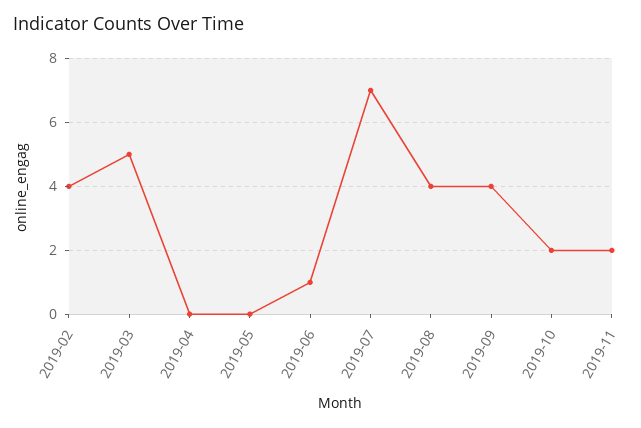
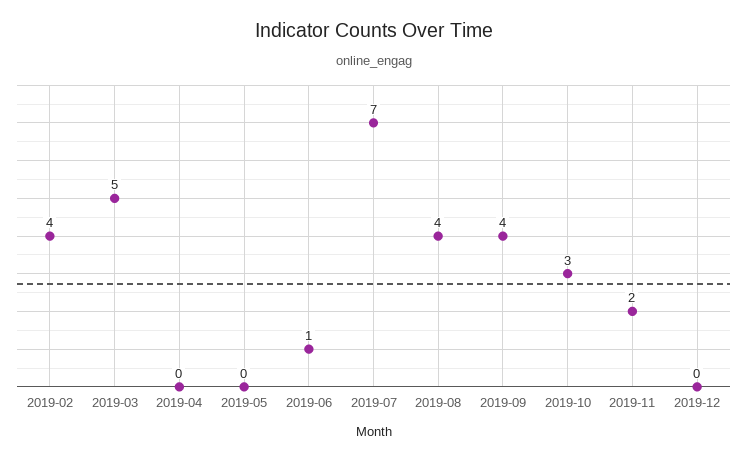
2019-10: 2 -> 3
2019-12: none -> 0

